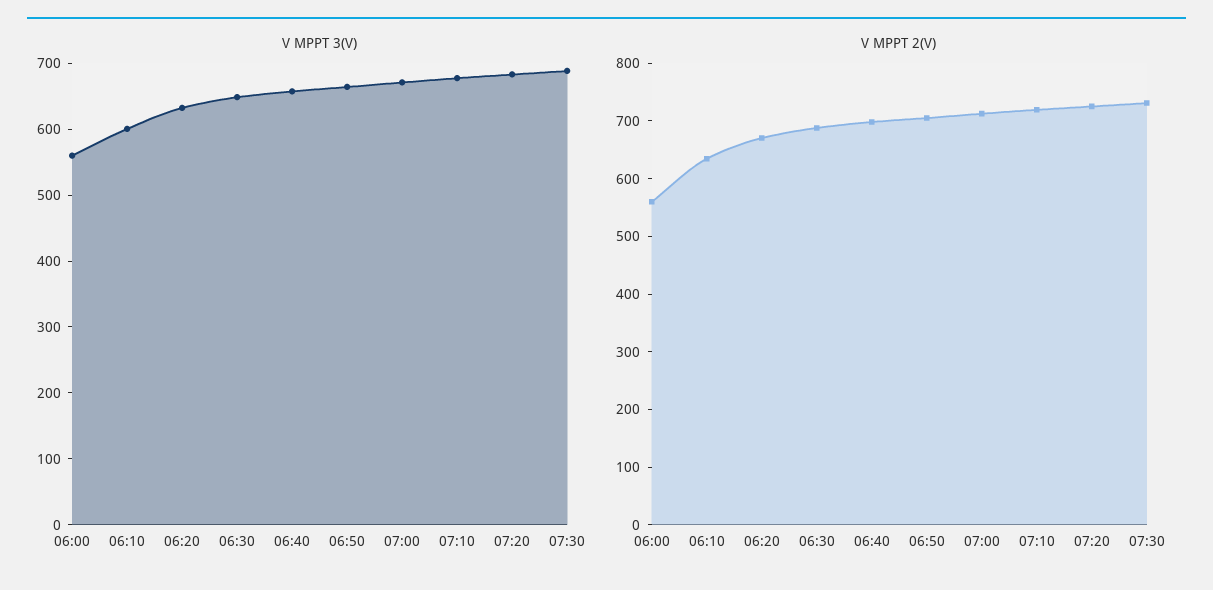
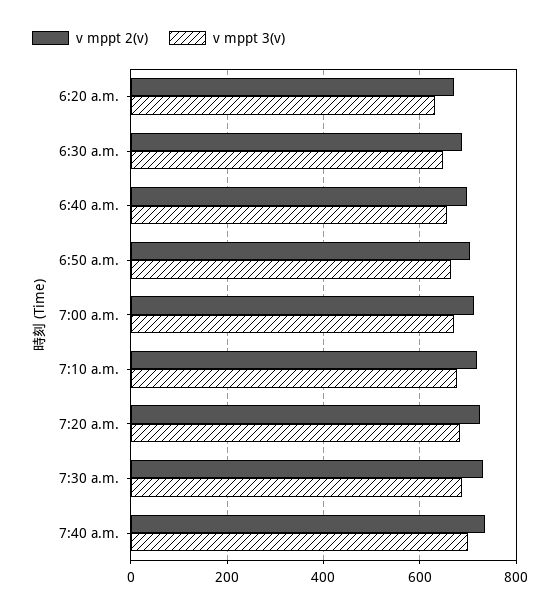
V MPPT 3(V), 06:00: 560 -> none
V MPPT 3(V), 06:10: 600 -> none
V MPPT 2(V), 06:00: 560 -> none
V MPPT 2(V), 06:10: 640 -> none
V MPPT 2(V), 7:40 a.m.: none -> 740
V MPPT 3(V), 7:40 a.m.: none -> 700

